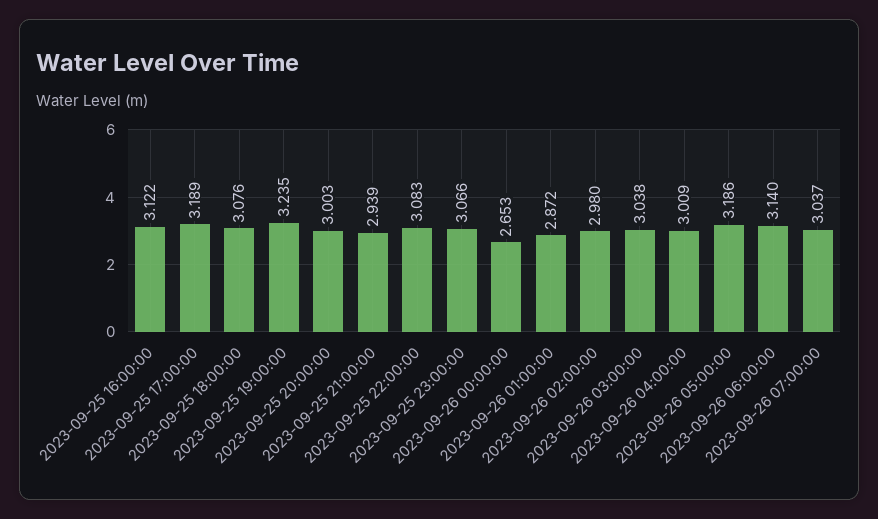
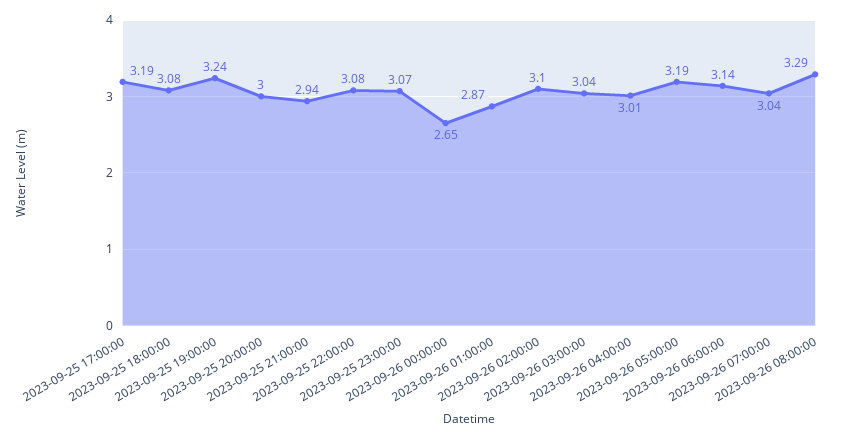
2023-09-25 16:00:00: 3.122 -> none
2023-09-26 02:00:00: 2.98 -> 3.1
2023-09-26 08:00:00: none -> 3.29

